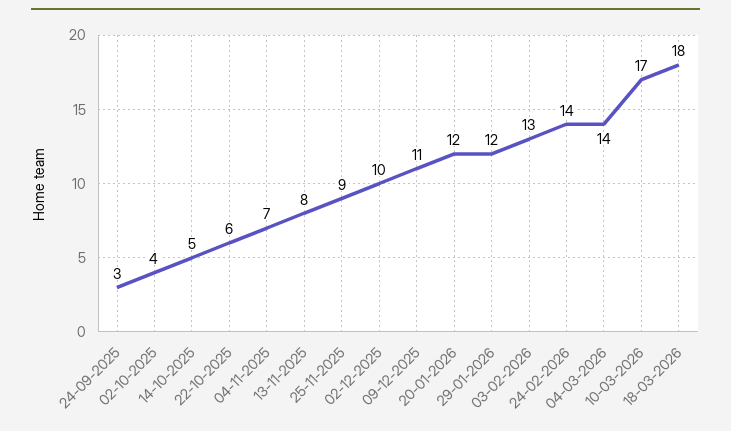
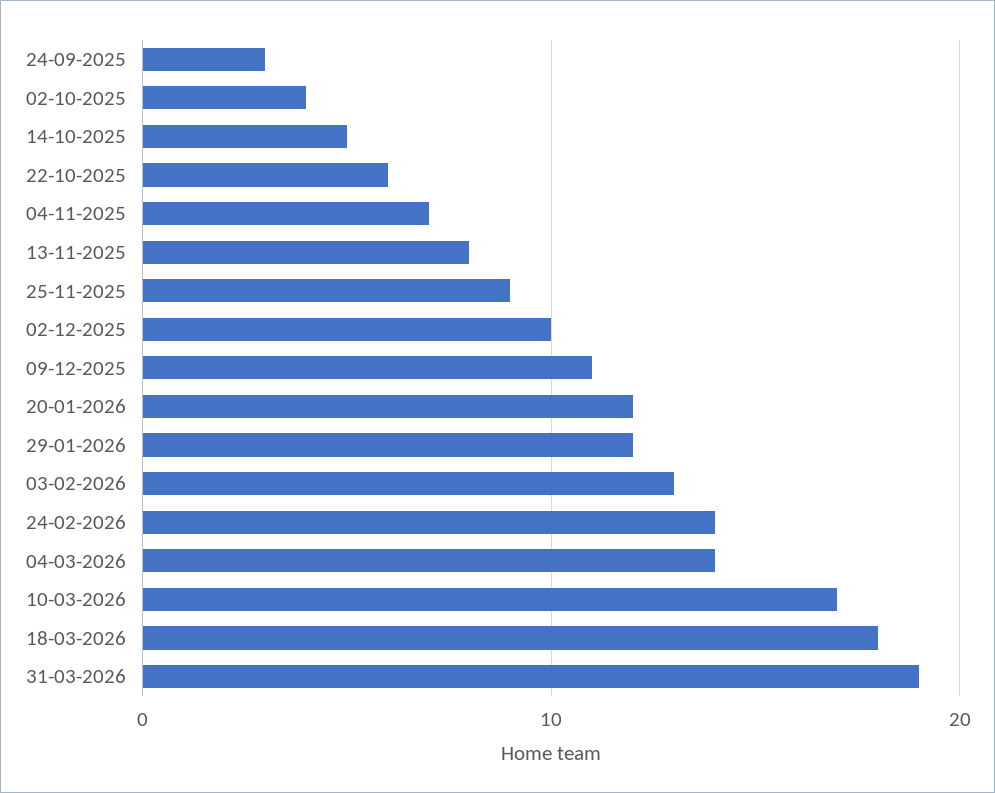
31-03-2026: none -> 19

